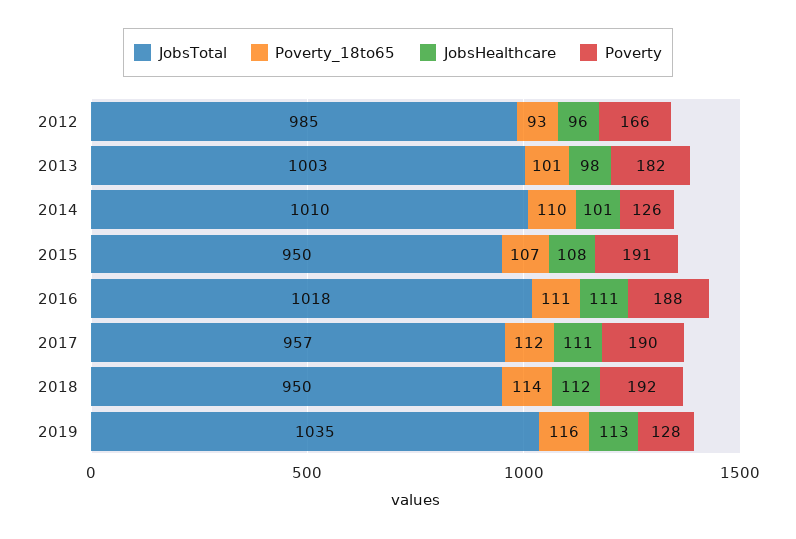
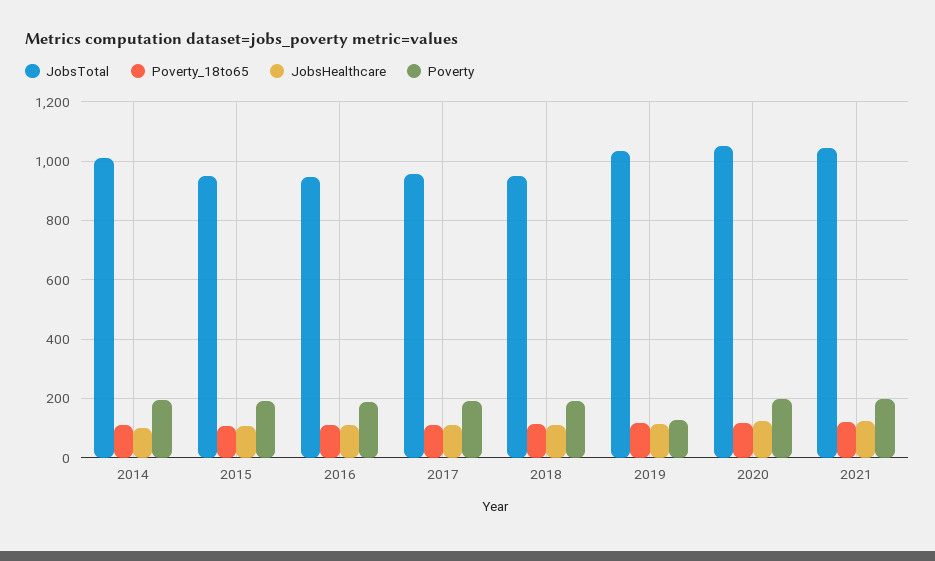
JobsTotal, 2012: 985 -> none
Poverty_18to65, 2012: 93 -> none
JobsHealthcare, 2012: 96 -> none
Poverty, 2012: 166 -> none
JobsTotal, 2013: 1003 -> none
Poverty_18to65, 2013: 101 -> none
JobsHealthcare, 2013: 98 -> none
Poverty, 2013: 182 -> none
Poverty, 2014: 126 -> 200
JobsTotal, 2016: 1018 -> 950
JobsTotal, 2020: none -> 1050
Poverty_18to65, 2020: none -> 125
JobsHealthcare, 2020: none -> 125
Poverty, 2020: none -> 200
JobsTotal, 2021: none -> 1050
Poverty_18to65, 2021: none -> 125
JobsHealthcare, 2021: none -> 125
Poverty, 2021: none -> 200

